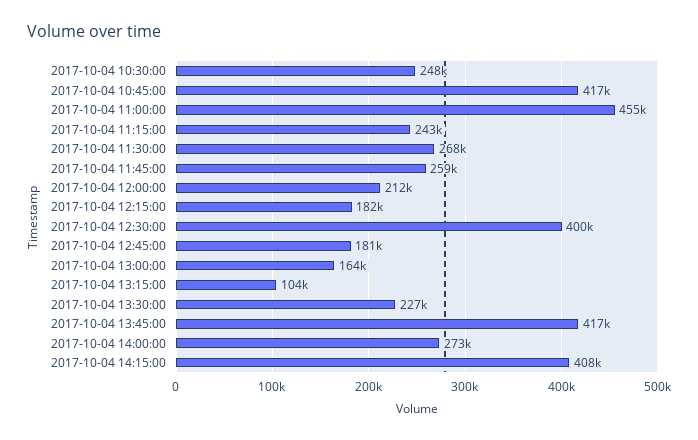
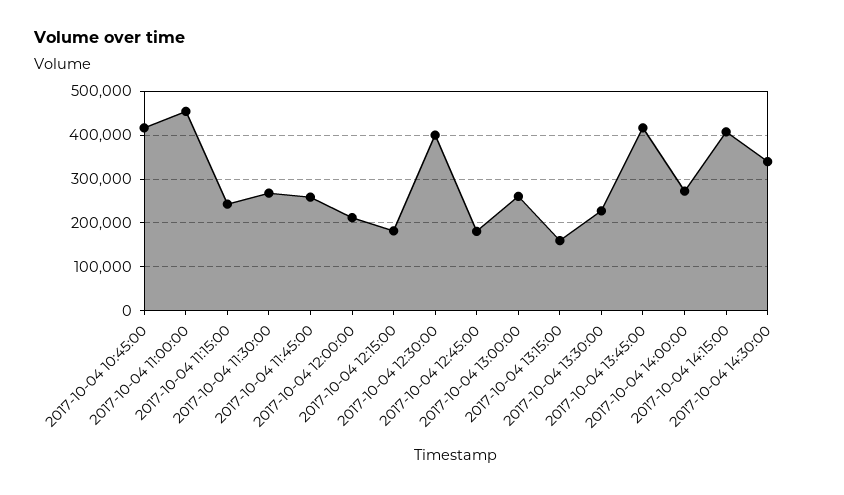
2017-10-04 10:30:00: 248000 -> none
2017-10-04 13:00:00: 164000 -> 260000
2017-10-04 13:15:00: 104000 -> 160000
2017-10-04 14:30:00: none -> 340000

